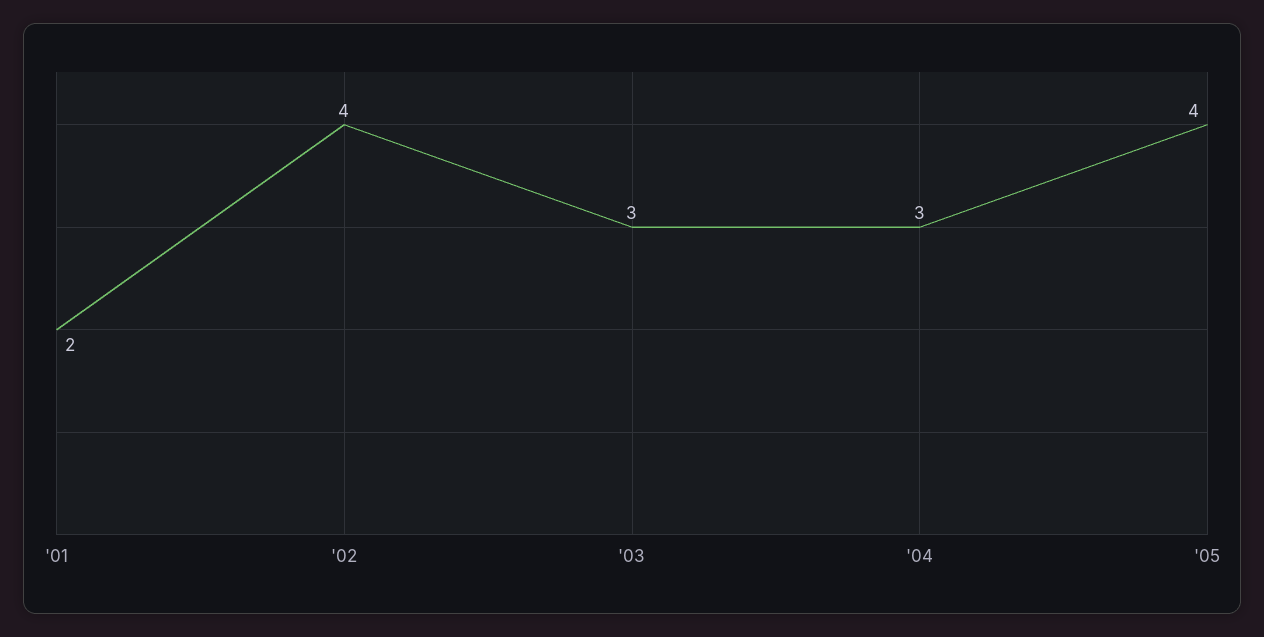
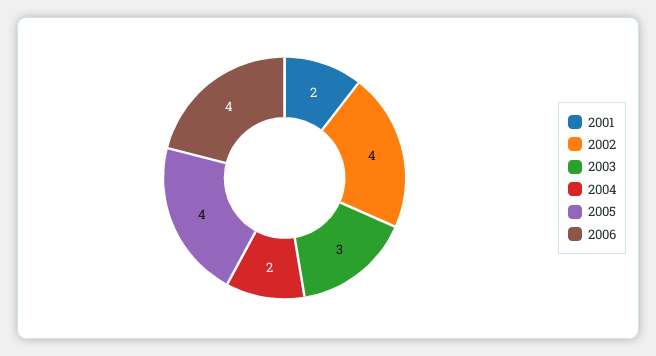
'04: 3 -> 2
2006: none -> 4

